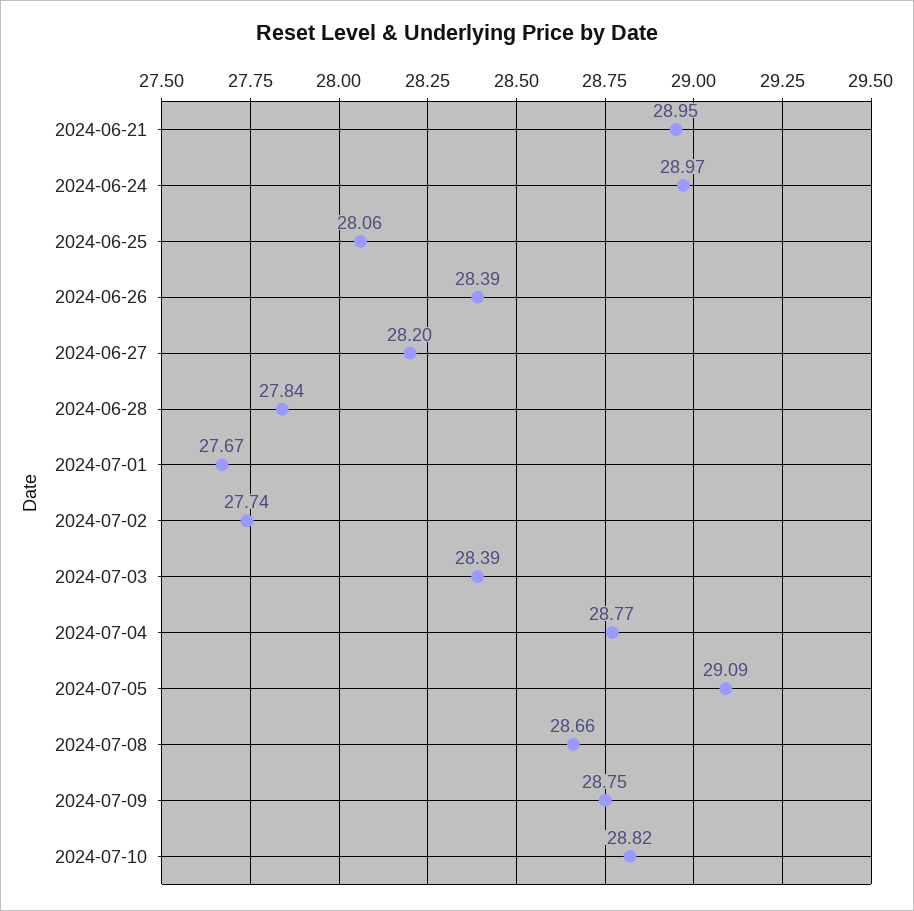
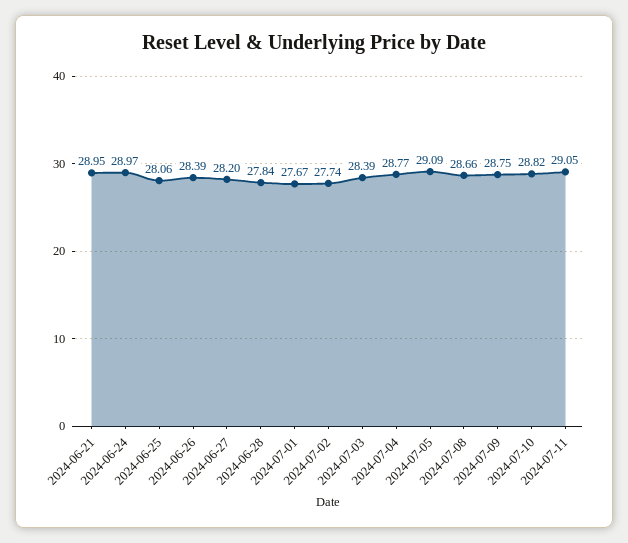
2024-07-11: none -> 29.05

